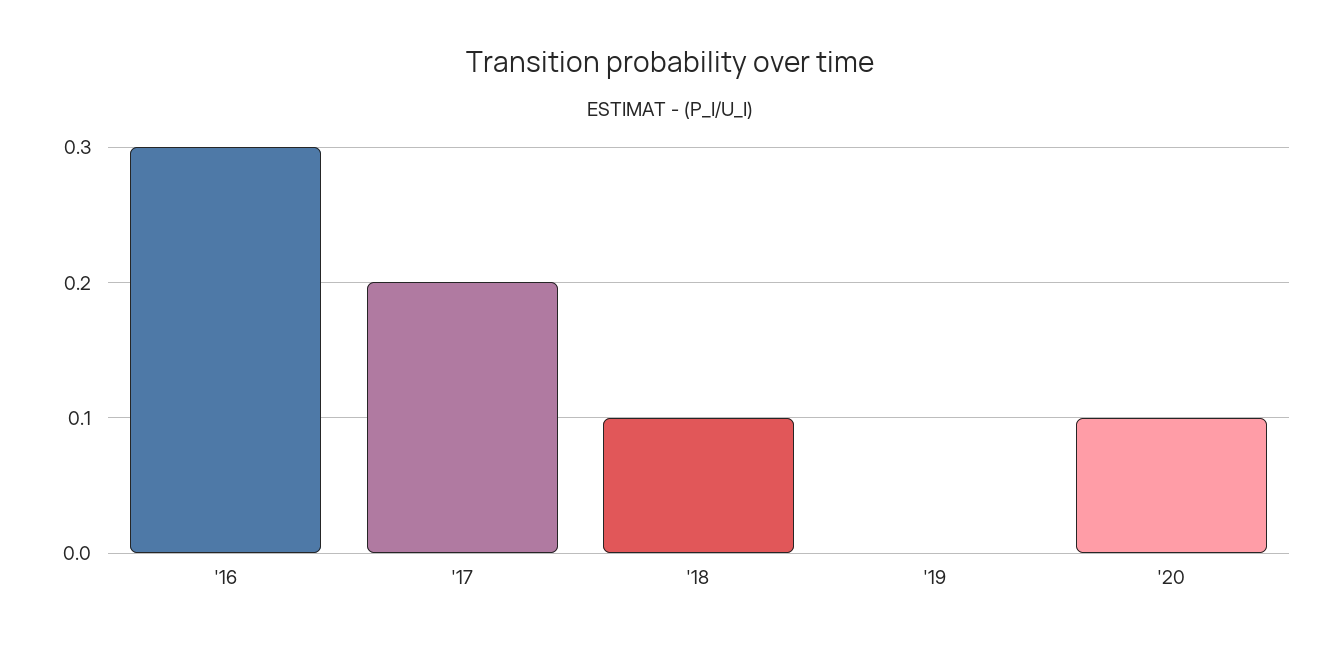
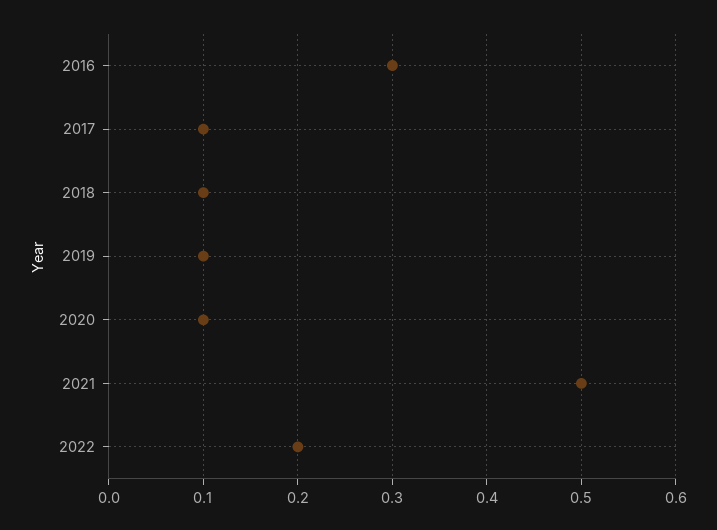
'17: 0.2 -> 0.1
'19: 0 -> 0.1
2021: none -> 0.5
2022: none -> 0.2

